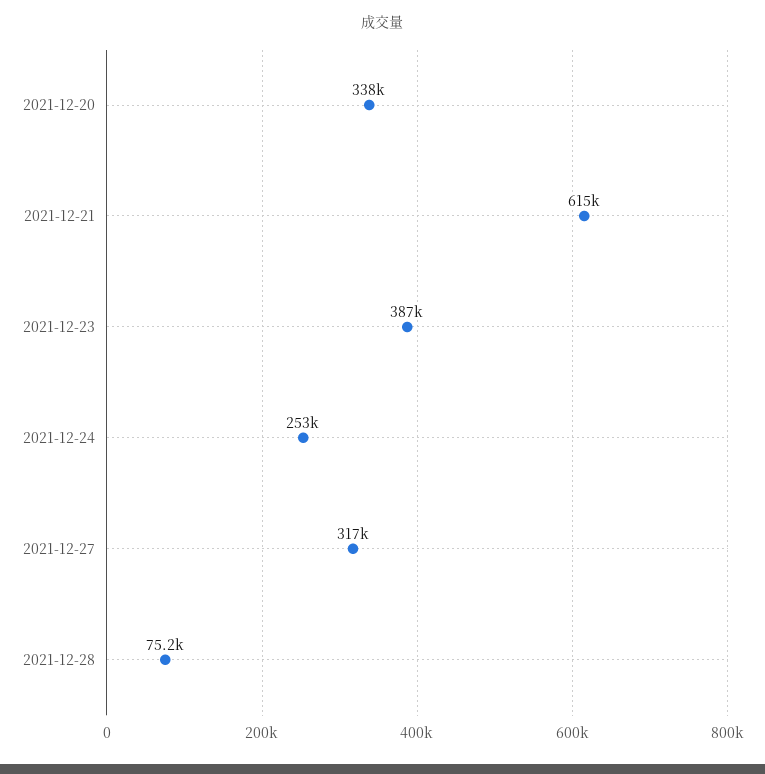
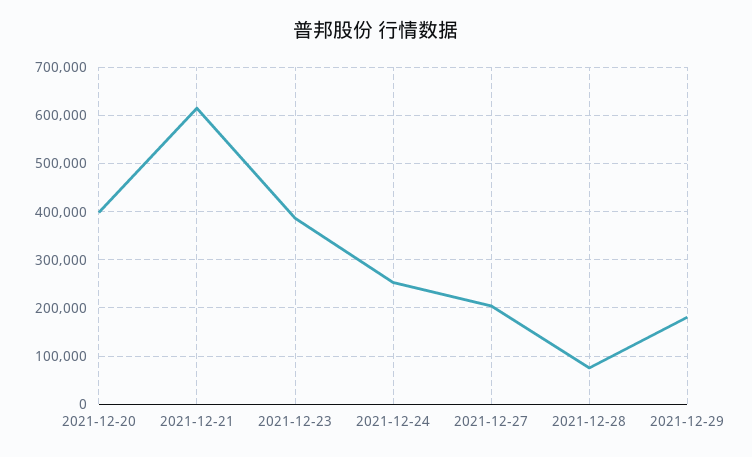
2021-12-20: 338000 -> 400000
2021-12-27: 317000 -> 200000
2021-12-29: none -> 180000

